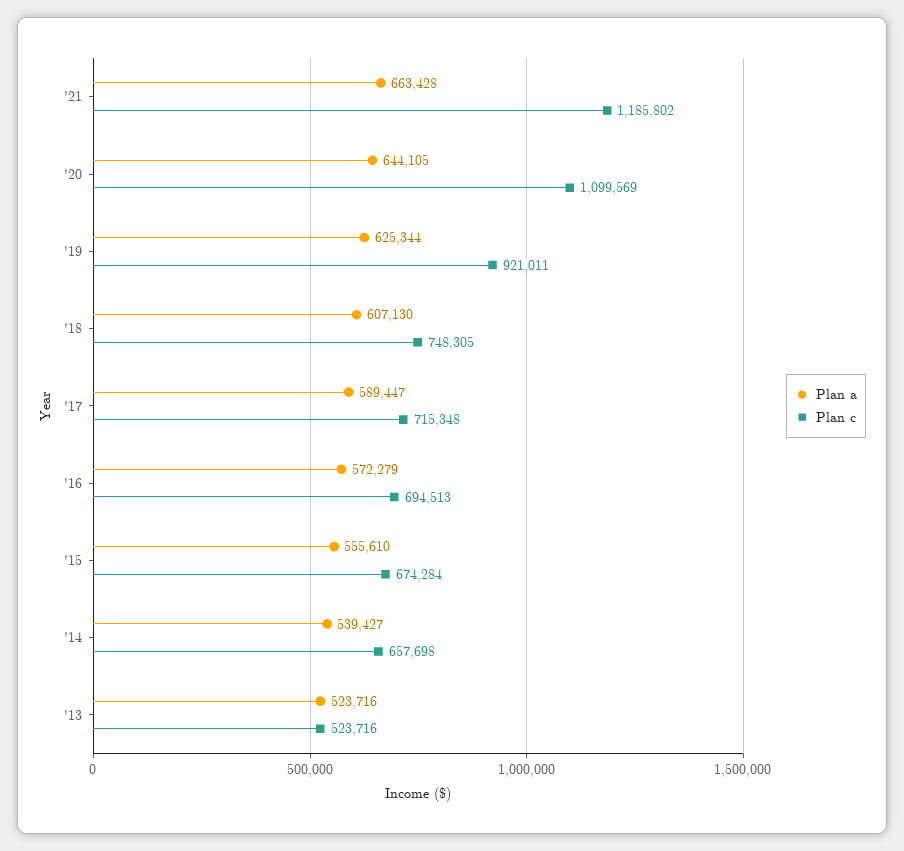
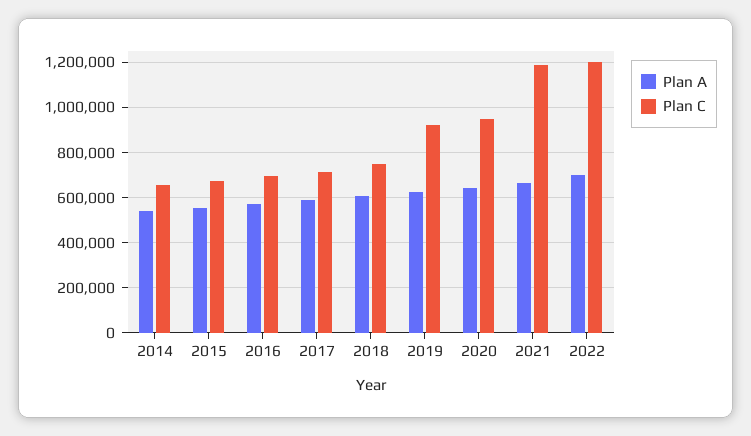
Plan c, '20: 1099569 -> 950000
Plan a, '13: 523716 -> none
Plan c, '13: 523716 -> none
Plan a, 2022: none -> 700000
Plan c, 2022: none -> 1200000

